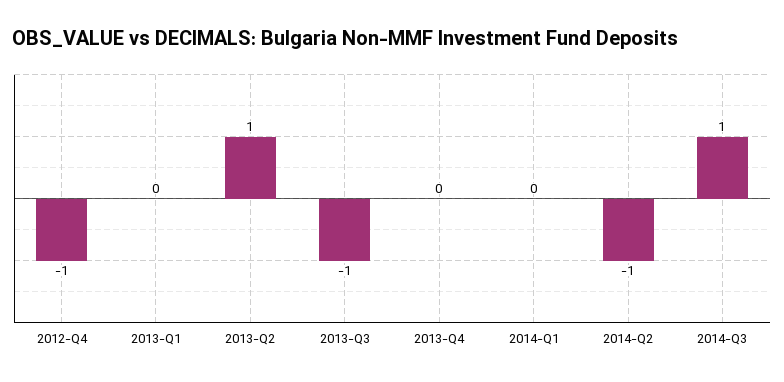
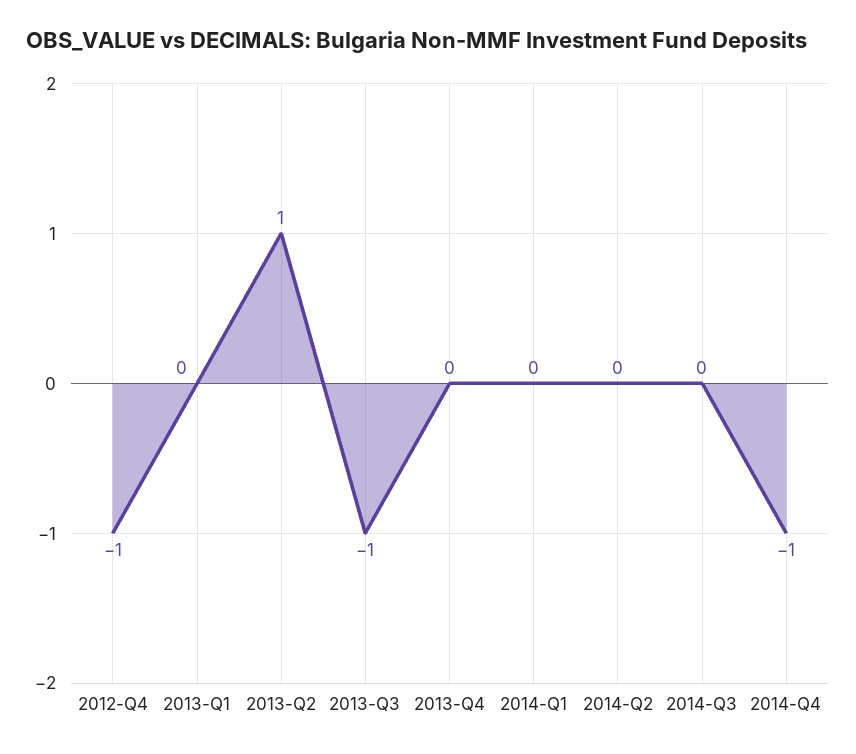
2014-Q2: -1 -> 0
2014-Q3: 1 -> 0
2014-Q4: none -> -1

